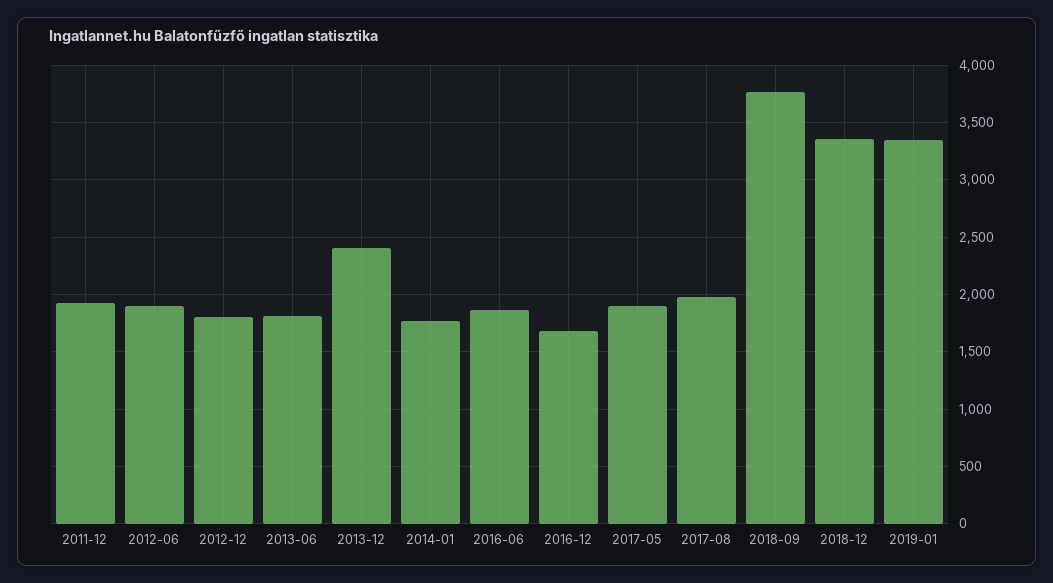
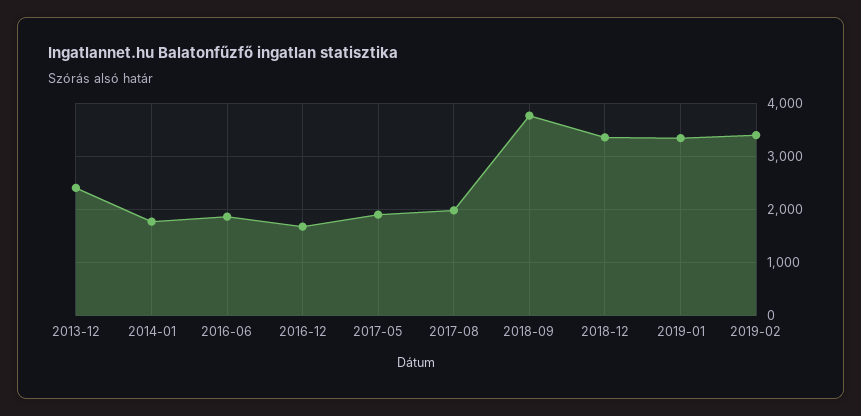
2011-12: 1900 -> none
2012-06: 1900 -> none
2012-12: 1800 -> none
2013-06: 1800 -> none
2019-02: none -> 3400

